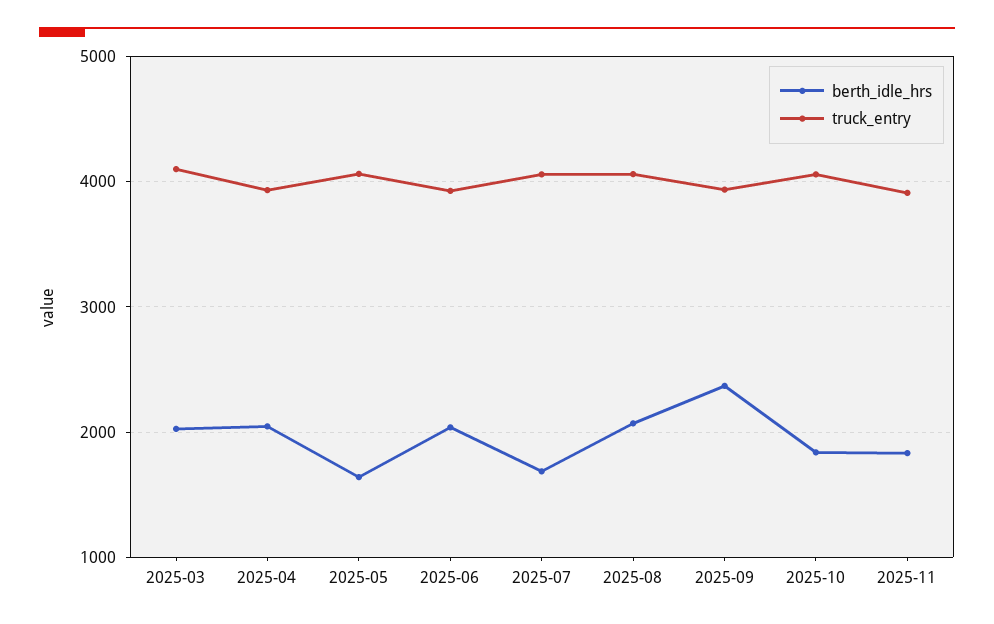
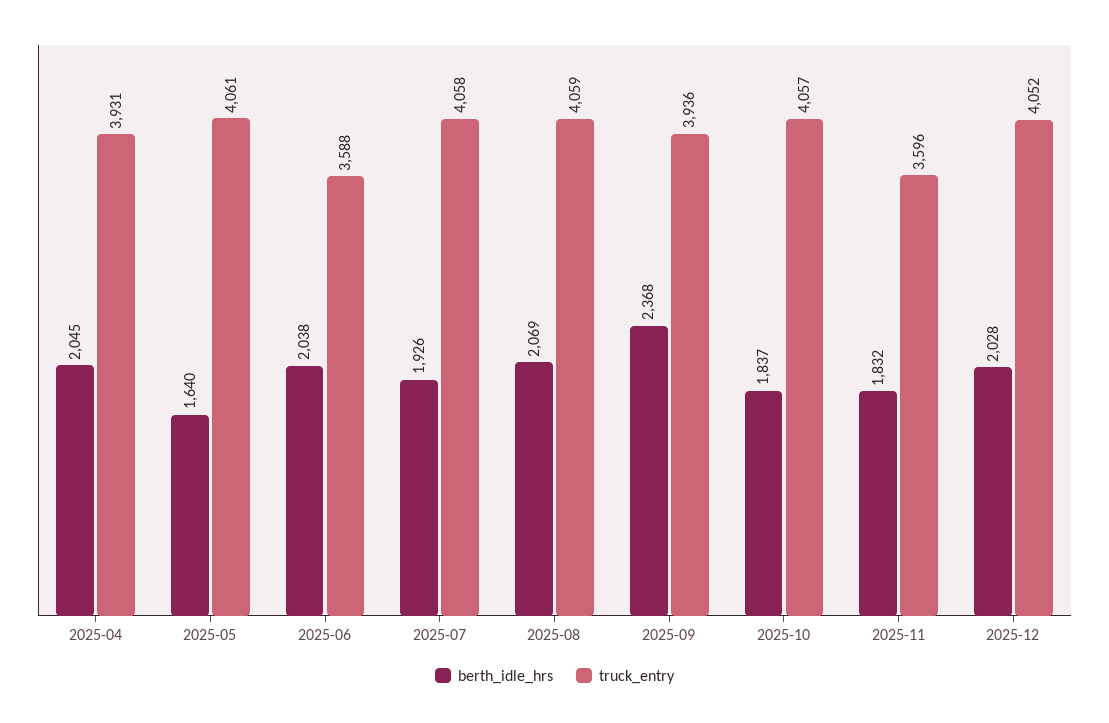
berth_idle_hrs, 2025-03: 2000 -> none
truck_entry, 2025-03: 4100 -> none
truck_entry, 2025-06: 3900 -> 3588
berth_idle_hrs, 2025-07: 1700 -> 1926
truck_entry, 2025-11: 3900 -> 3596
berth_idle_hrs, 2025-12: none -> 2028
truck_entry, 2025-12: none -> 4052

